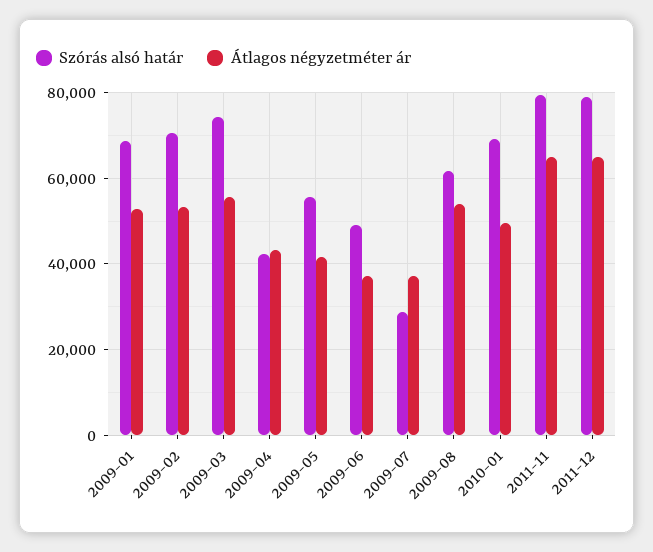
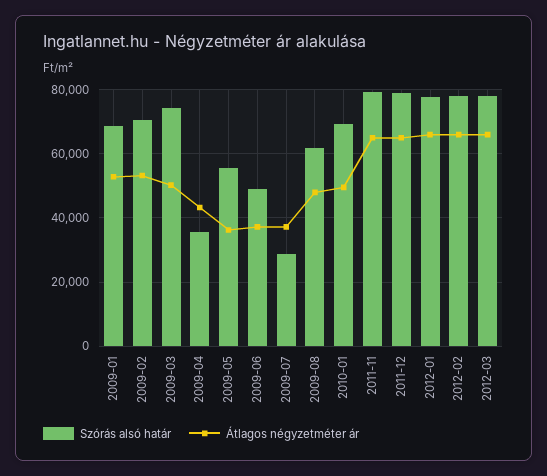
Átlagos négyzetméter ár, 2009-03: 56000 -> 50000
Szórás alsó határ, 2009-04: 42000 -> 36000
Átlagos négyzetméter ár, 2009-05: 42000 -> 36000
Átlagos négyzetméter ár, 2009-08: 54000 -> 48000
Szórás alsó határ, 2012-01: none -> 78000
Átlagos négyzetméter ár, 2012-01: none -> 66000
Szórás alsó határ, 2012-02: none -> 78000
Átlagos négyzetméter ár, 2012-02: none -> 66000
Szórás alsó határ, 2012-03: none -> 78000
Átlagos négyzetméter ár, 2012-03: none -> 66000

